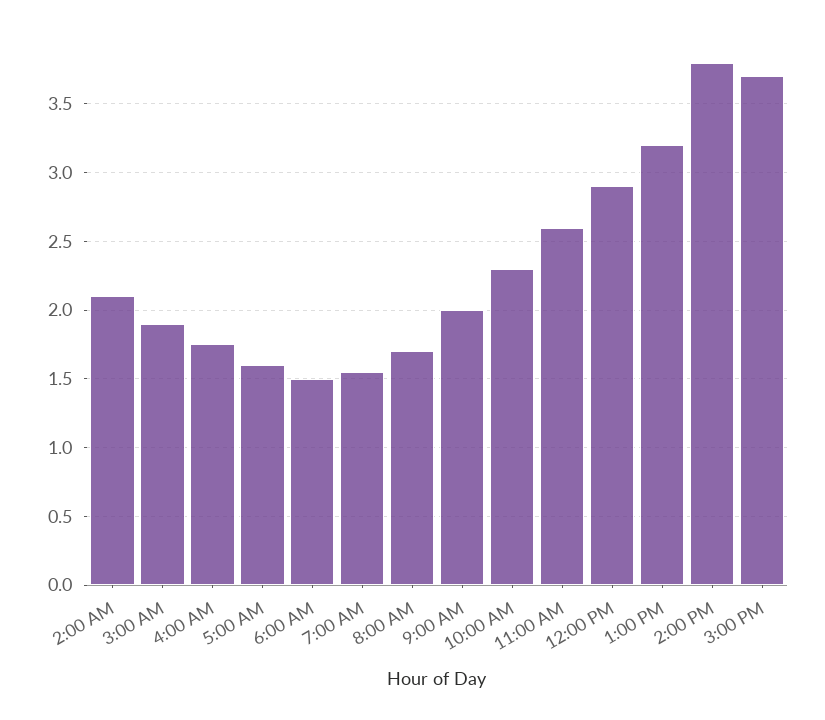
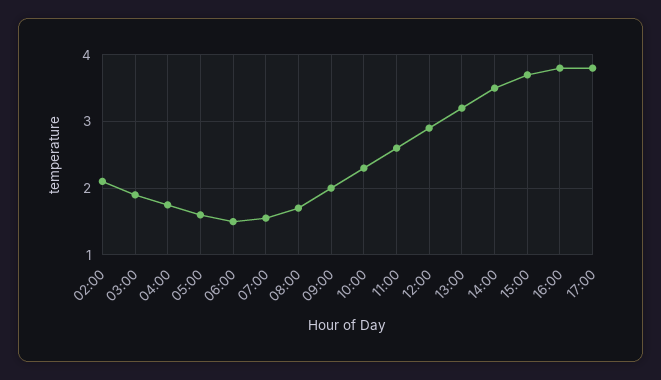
2:00 PM: 3.8 -> 3.5
16:00: none -> 3.8
17:00: none -> 3.8

